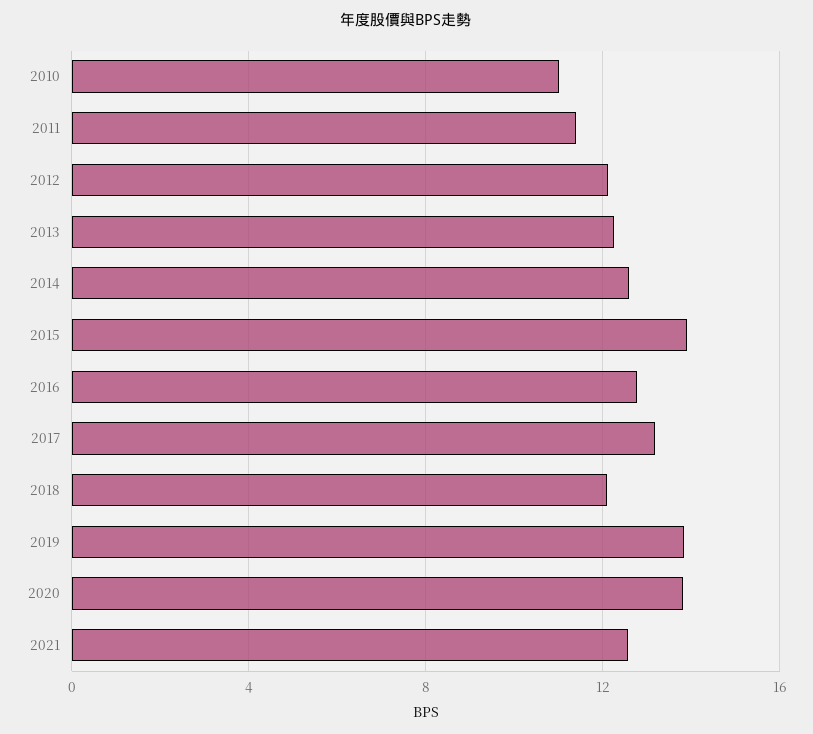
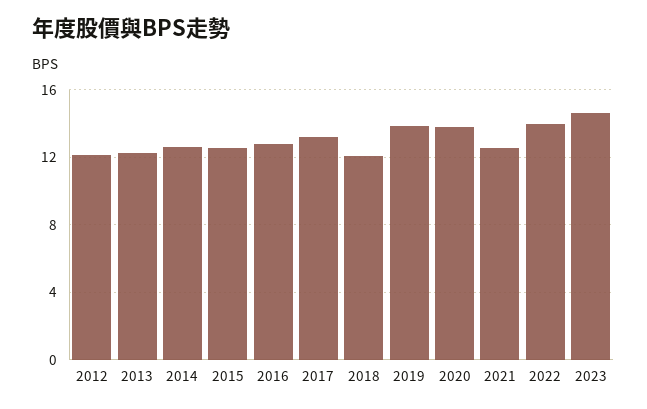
2010: 11 -> none
2011: 11.5 -> none
2015: 14 -> 12.5
2022: none -> 14
2023: none -> 14.5

